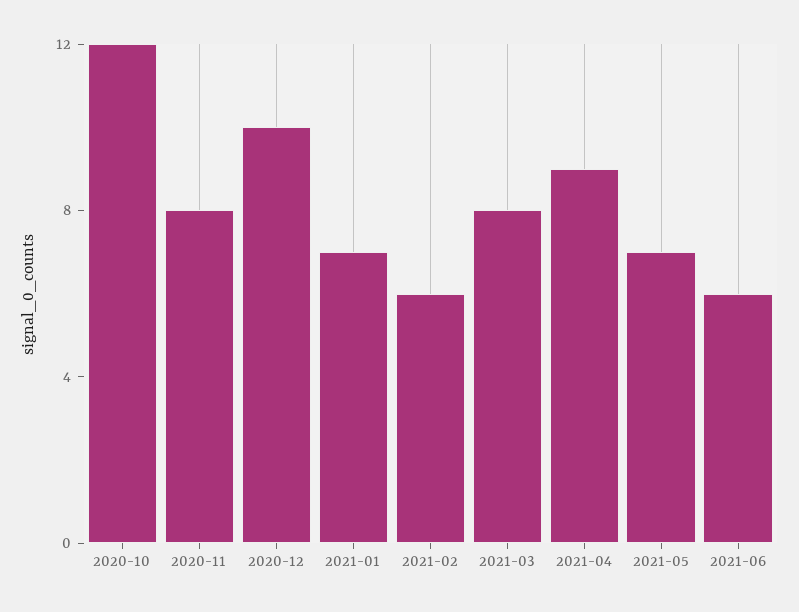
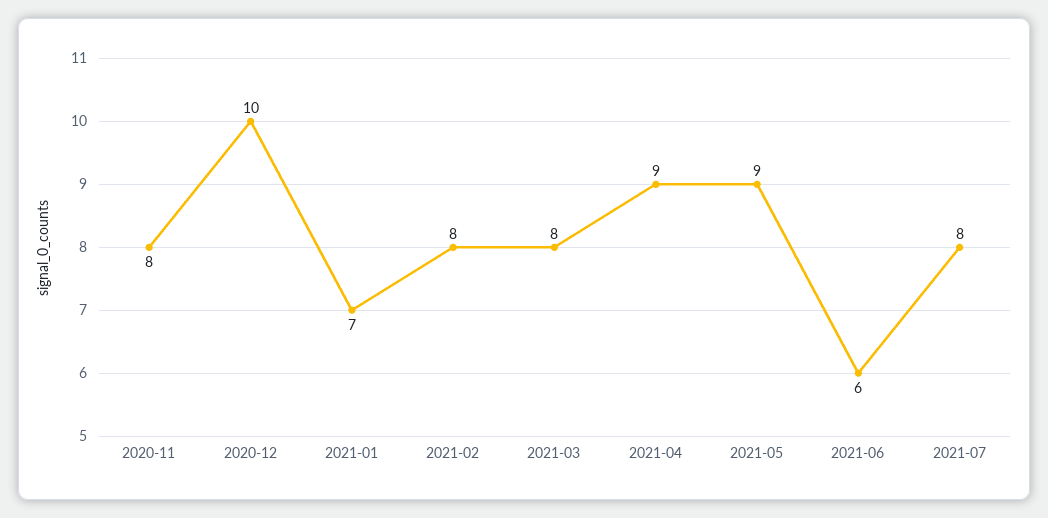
2020-10: 12 -> none
2021-02: 6 -> 8
2021-05: 7 -> 9
2021-07: none -> 8

